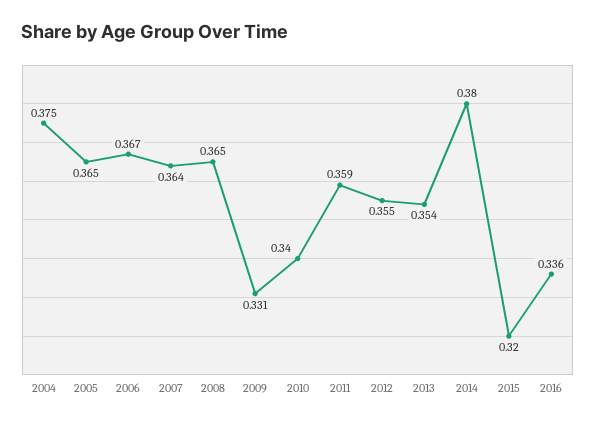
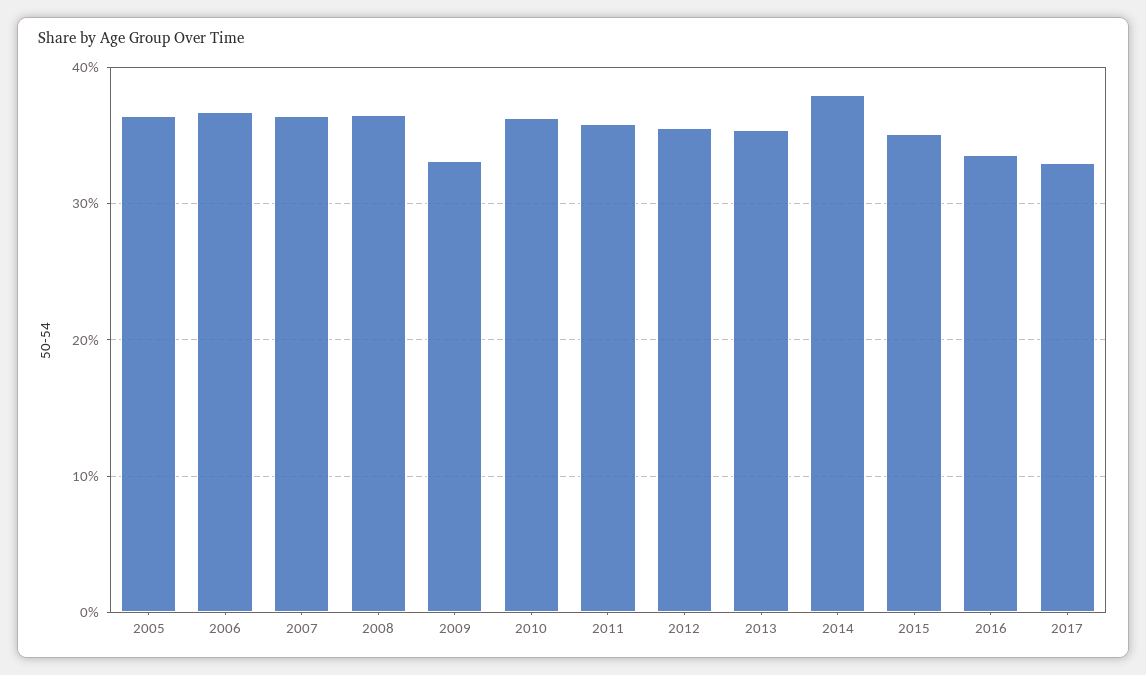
2004: 0.375 -> none
2010: 0.34 -> 0.36
2015: 0.32 -> 0.35
2017: none -> 0.33

